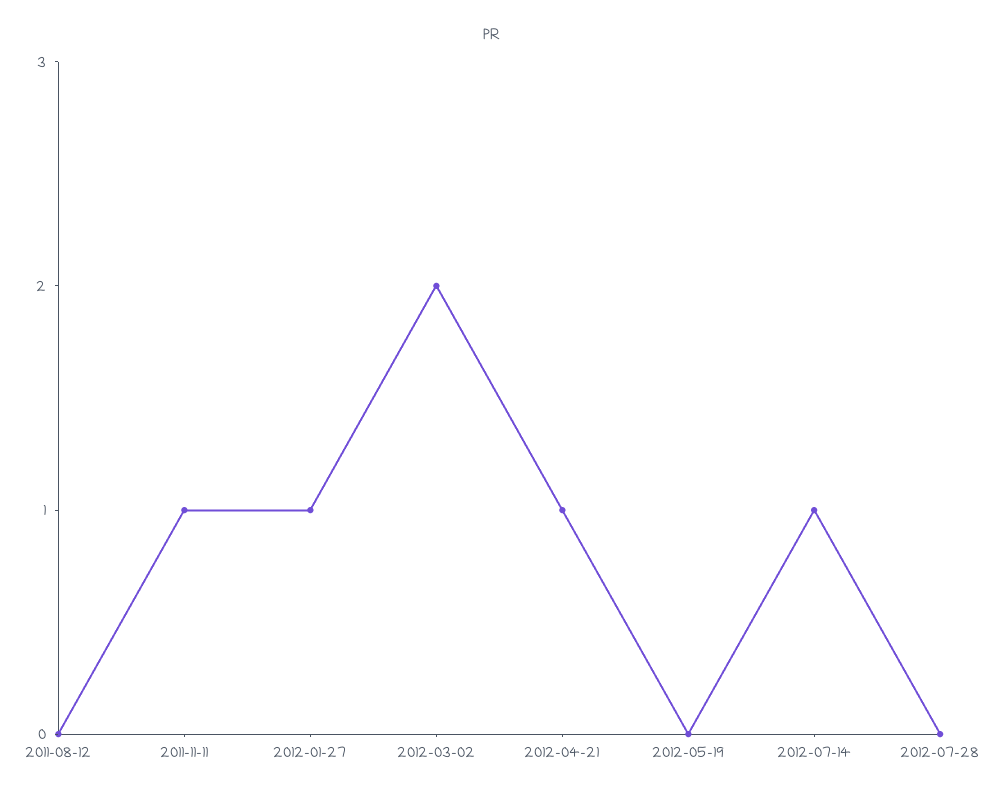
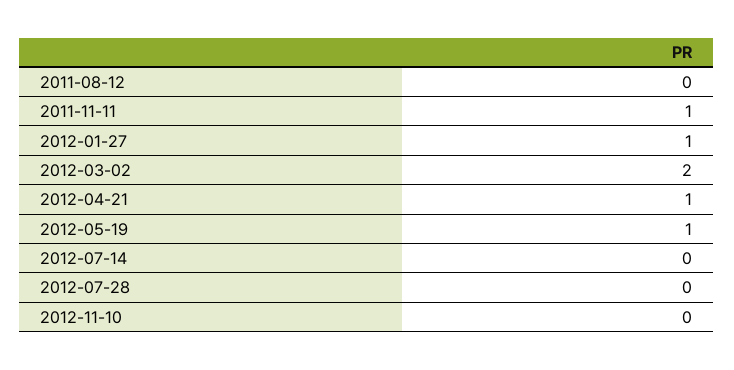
2012-05-19: 0 -> 1
2012-07-14: 1 -> 0
2012-11-10: none -> 0

